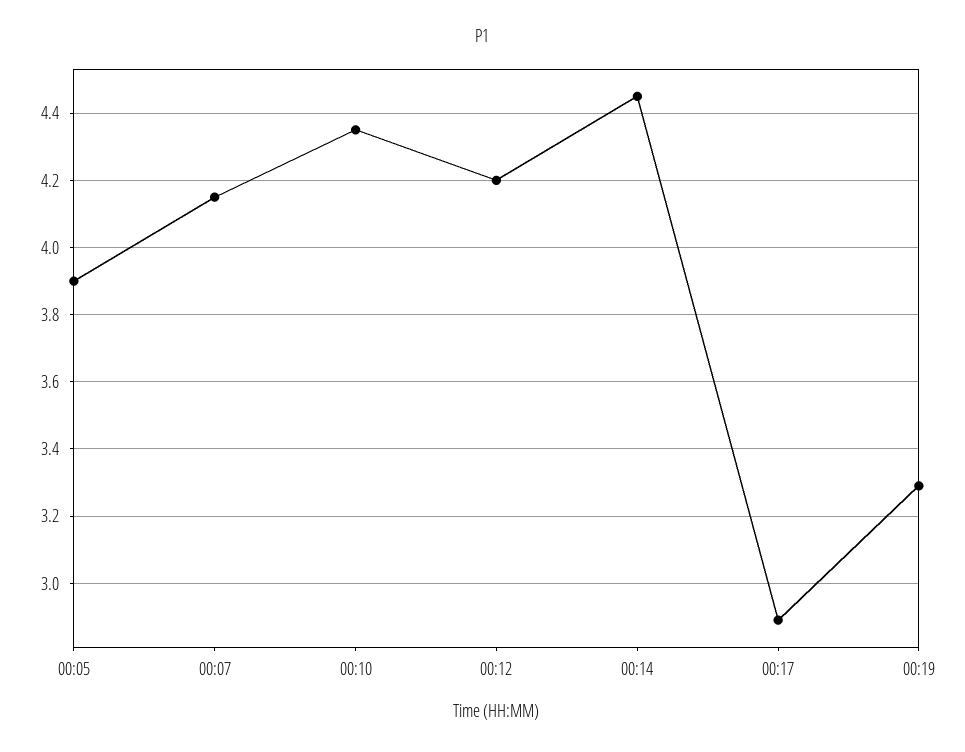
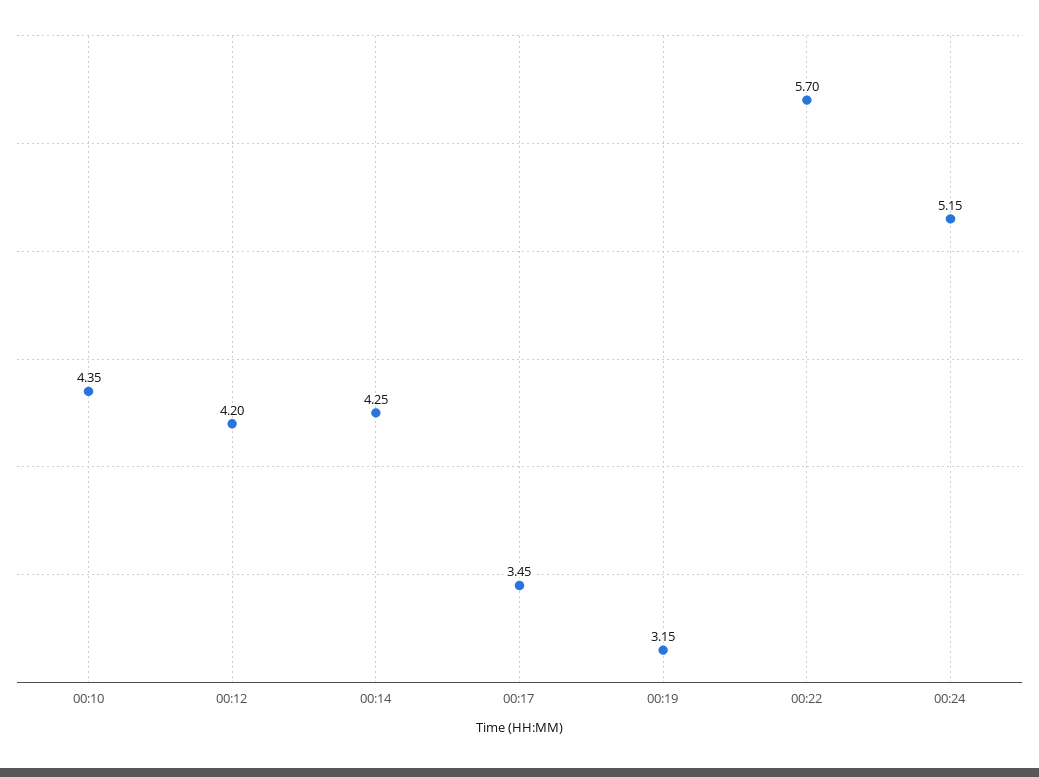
00:05: 3.9 -> none
00:07: 4.15 -> none
00:14: 4.45 -> 4.25
00:17: 2.9 -> 3.45
00:19: 3.3 -> 3.15
00:22: none -> 5.7
00:24: none -> 5.15

